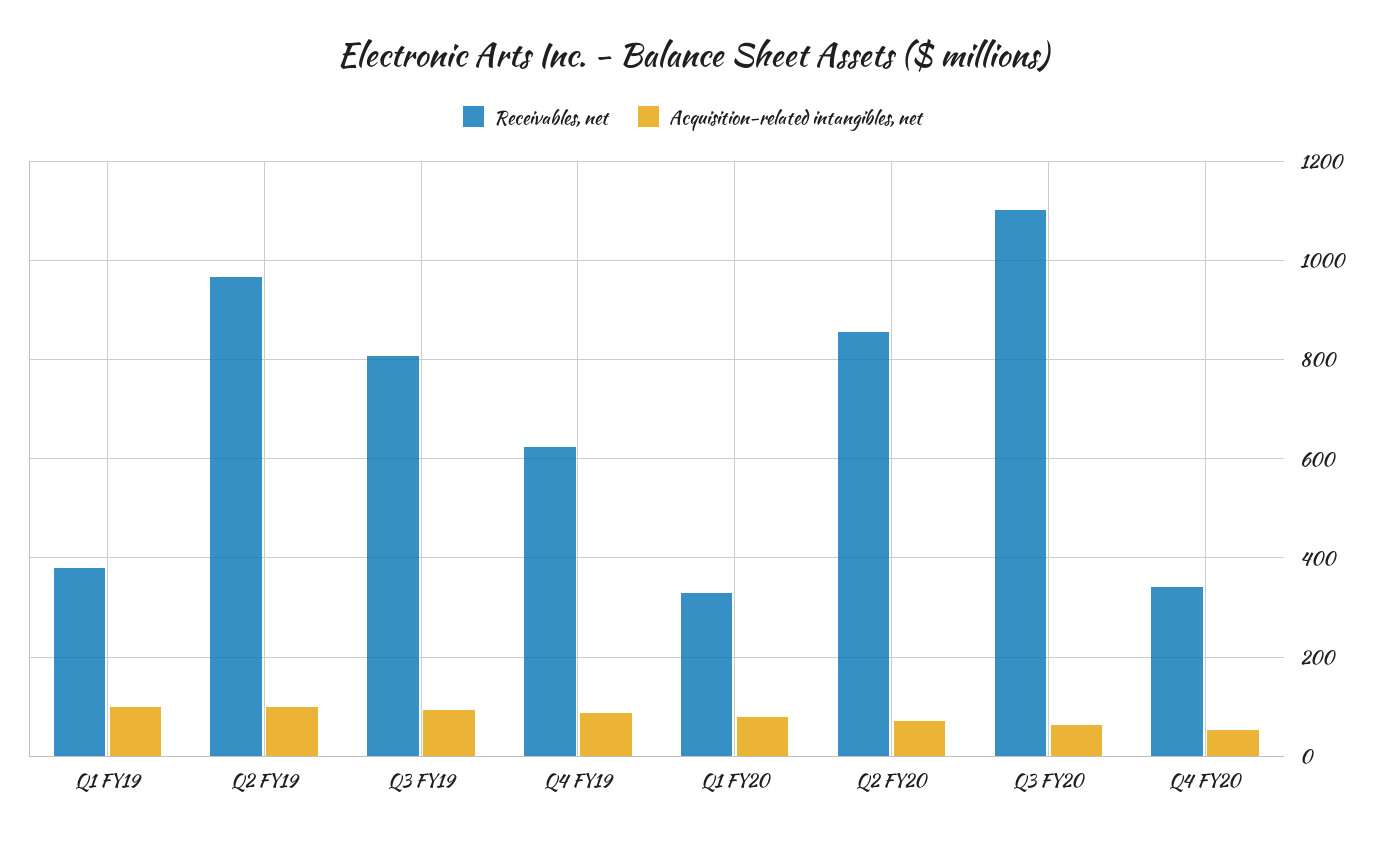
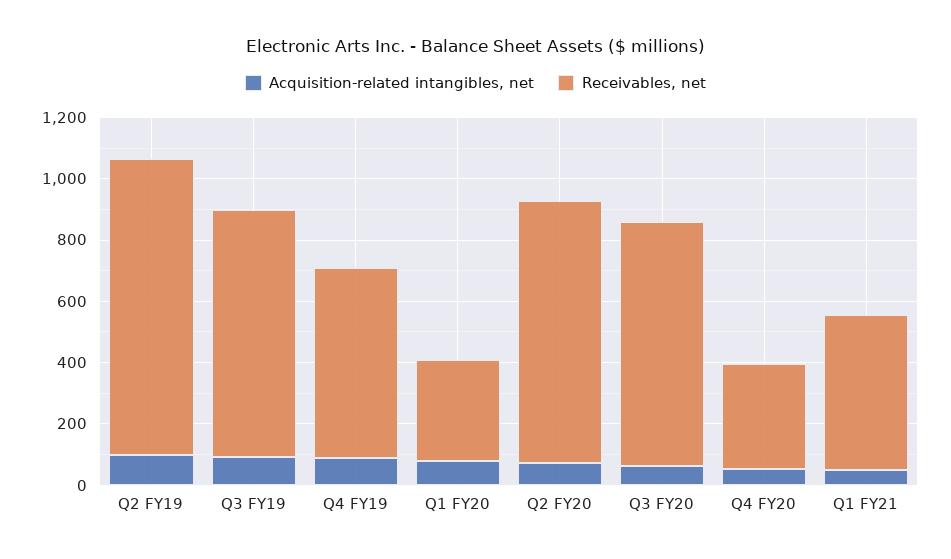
Receivables, net, Q1 FY19: 380 -> none
Acquisition-related intangibles, net, Q1 FY19: 100 -> none
Receivables, net, Q3 FY20: 1100 -> 800
Acquisition-related intangibles, net, Q1 FY21: none -> 50
Receivables, net, Q1 FY21: none -> 500

